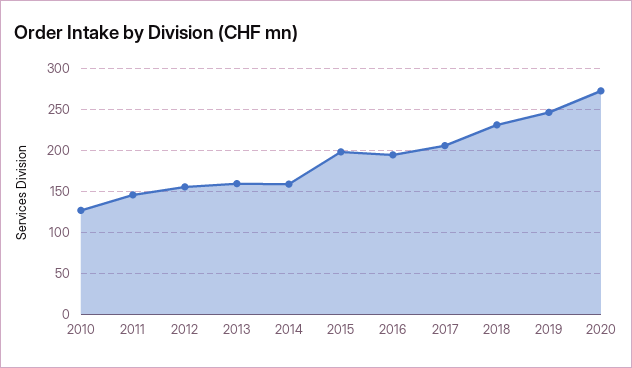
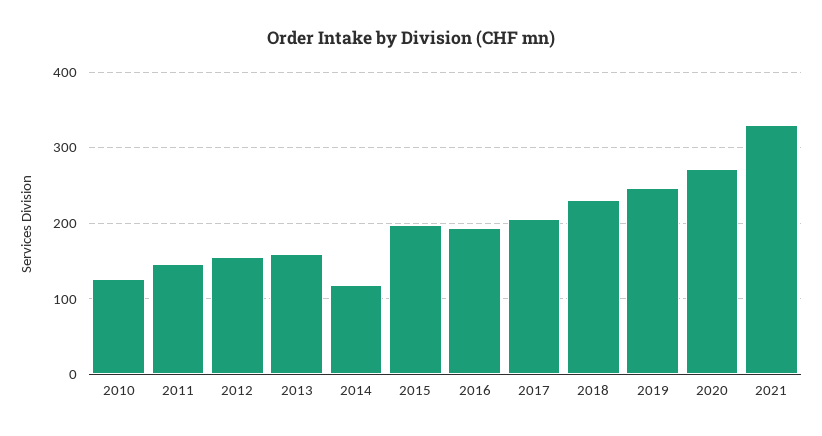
2014: 160 -> 120
2021: none -> 330

